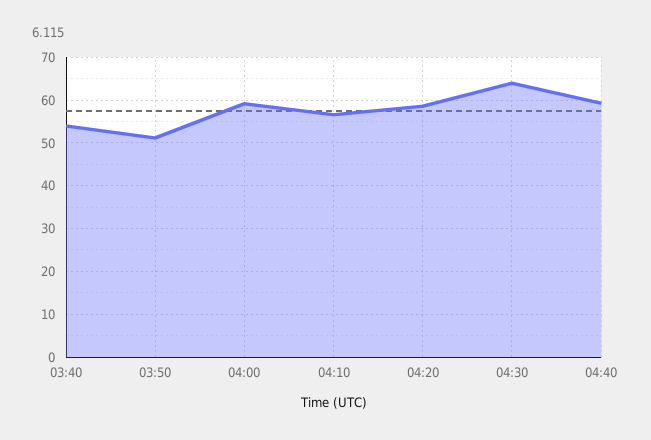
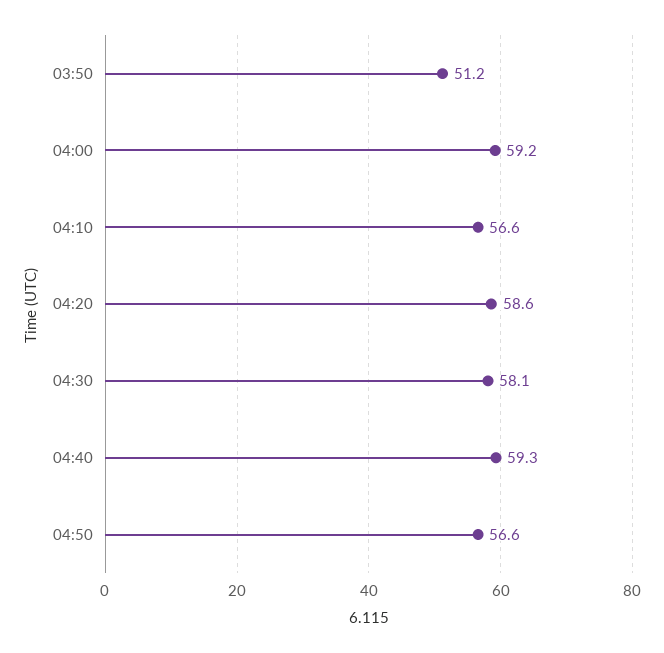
03:40: 54 -> none
04:30: 64 -> 58.1
04:50: none -> 56.6

